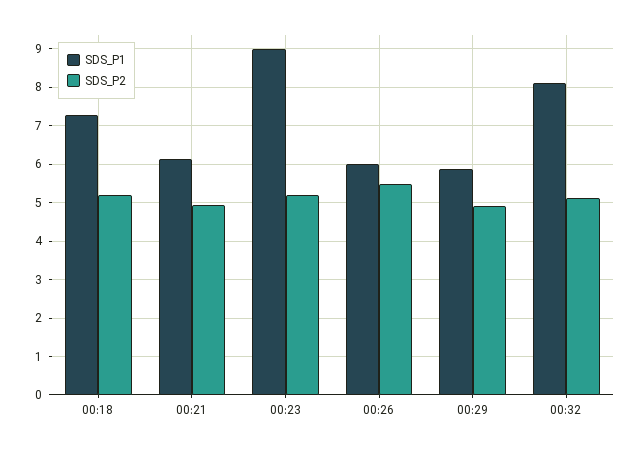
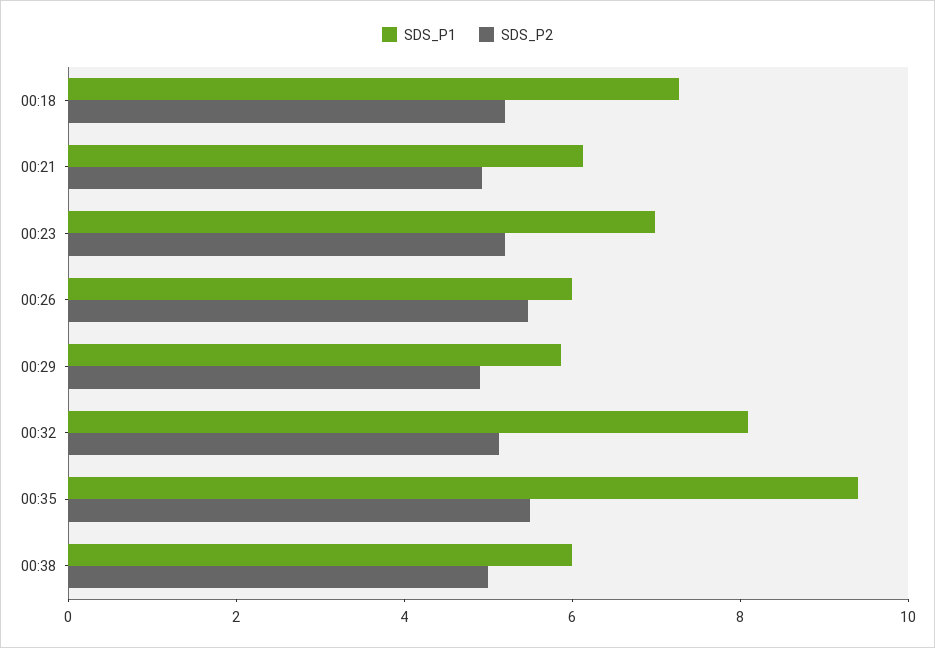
SDS_P1, 00:23: 9 -> 7
SDS_P1, 00:35: none -> 9.5
SDS_P2, 00:35: none -> 5.5
SDS_P1, 00:38: none -> 6
SDS_P2, 00:38: none -> 5

